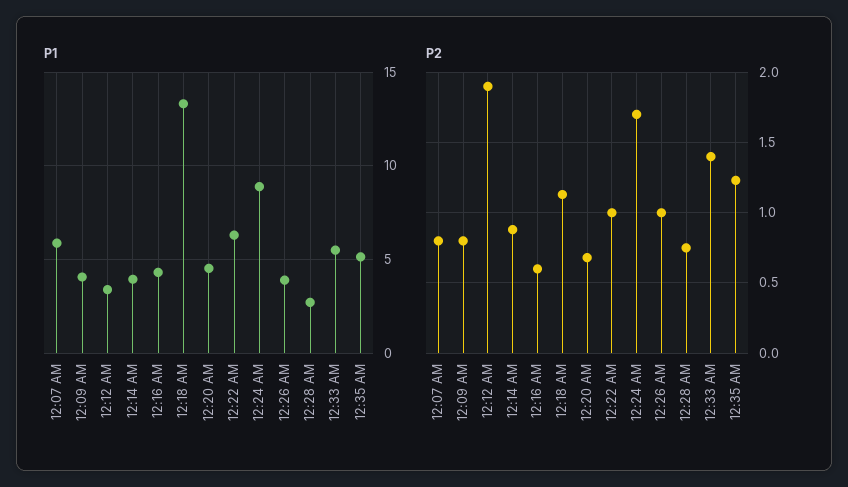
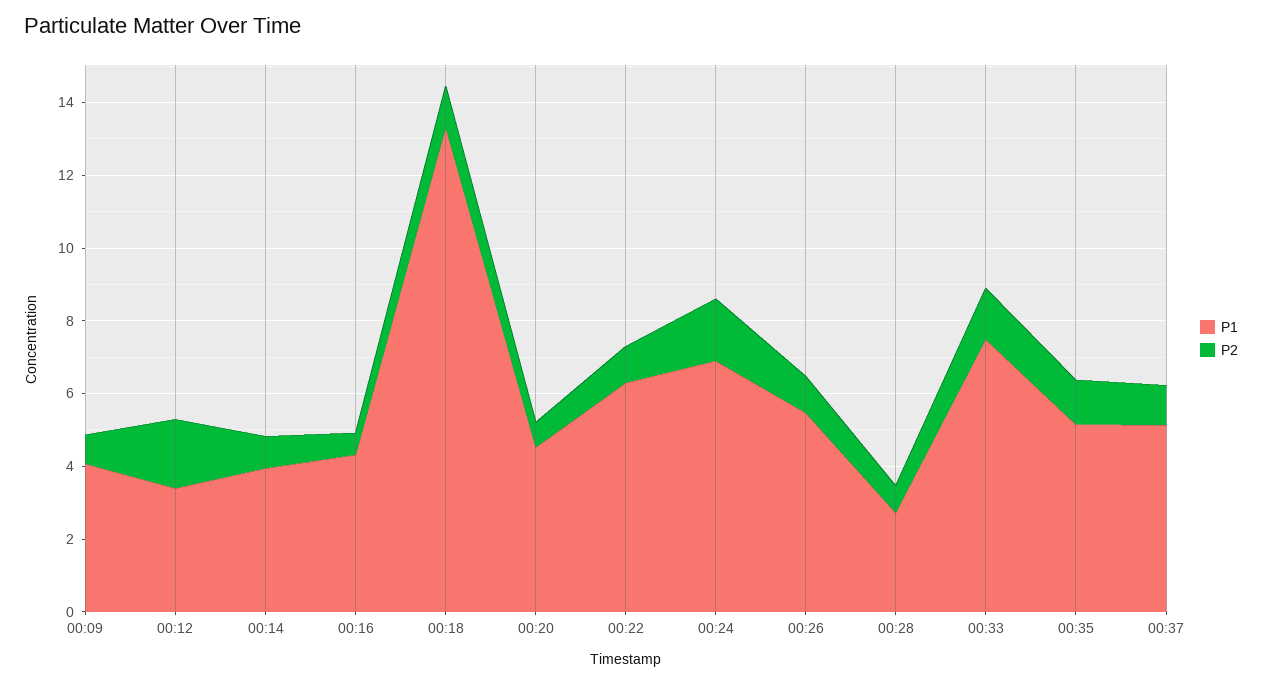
P1, 12:07 AM: 6 -> none
P1, 12:24 AM: 9 -> 7
P1, 12:26 AM: 4 -> 5.5
P1, 12:33 AM: 5.5 -> 7.5
P2, 12:07 AM: 0.8 -> none
P1, 00:37: none -> 5
P2, 00:37: none -> 1

